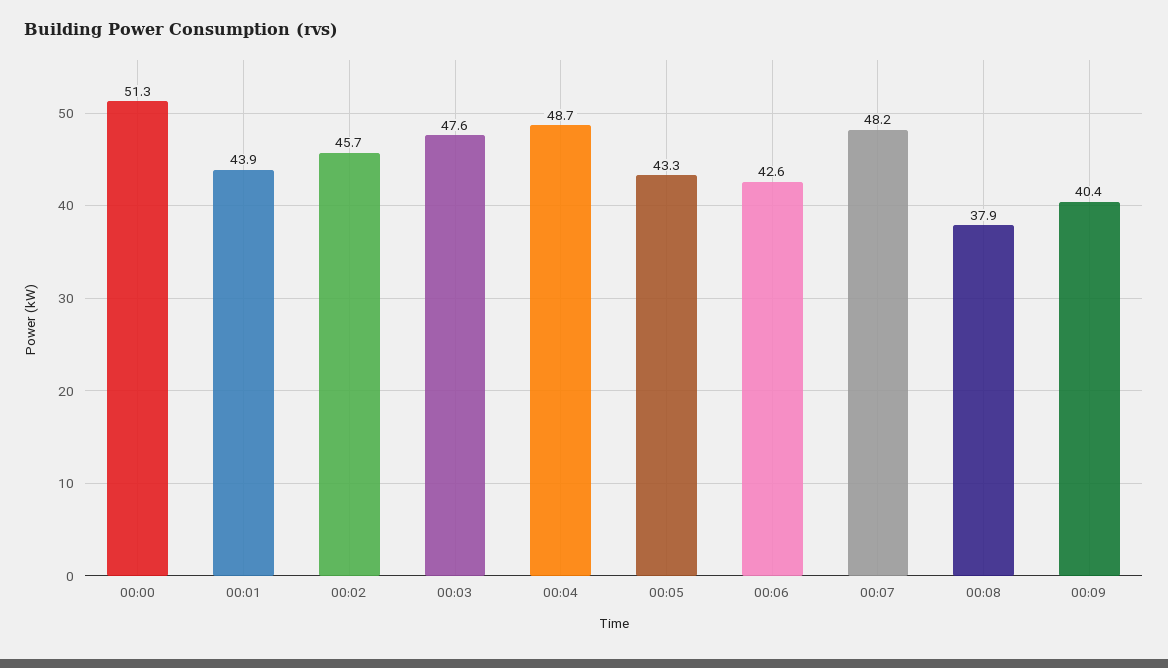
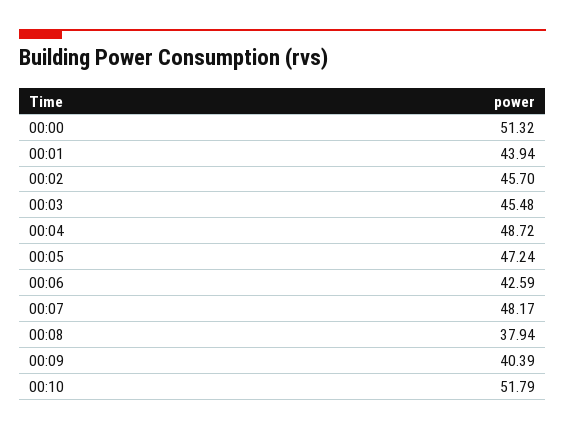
00:03: 47.6 -> 45.48
00:05: 43.3 -> 47.24
00:10: none -> 51.79

